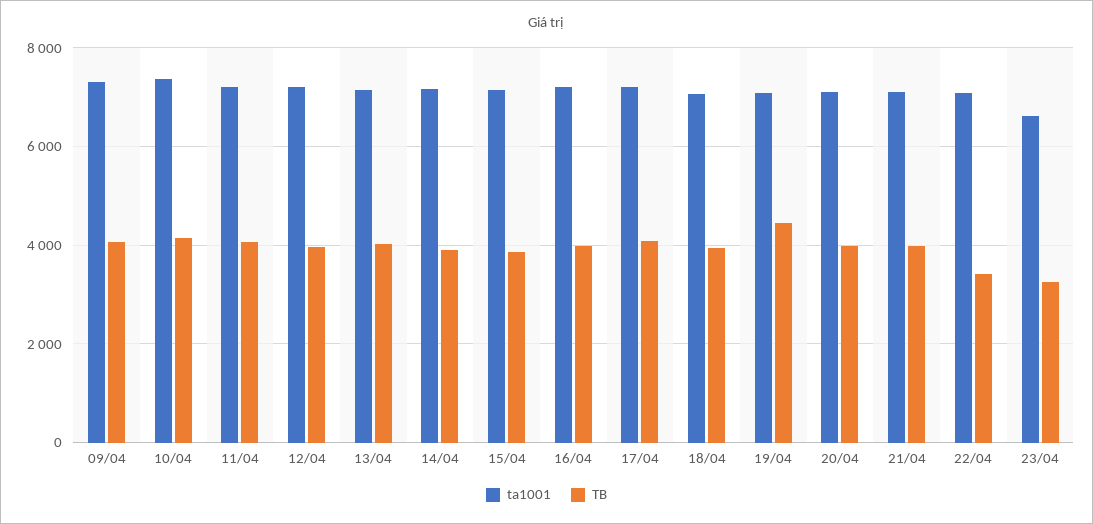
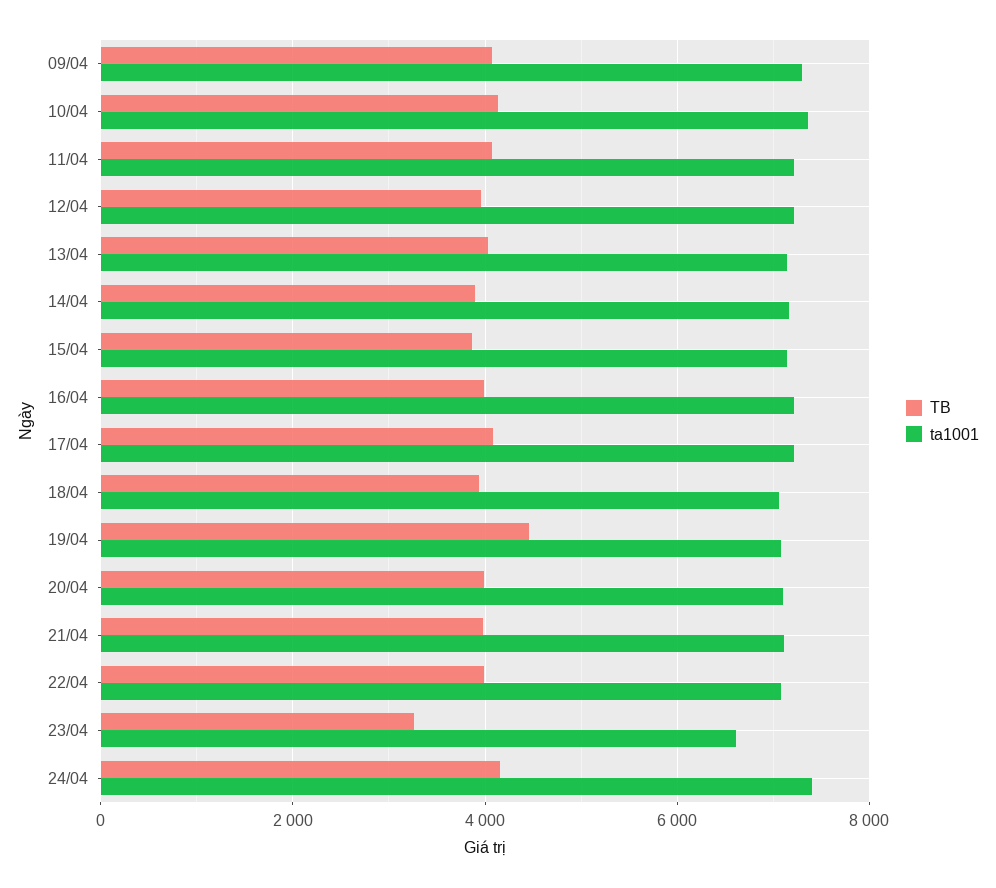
TB, 22/04: 3400 -> 4000
TB, 24/04: none -> 4200
ta1001, 24/04: none -> 7400

